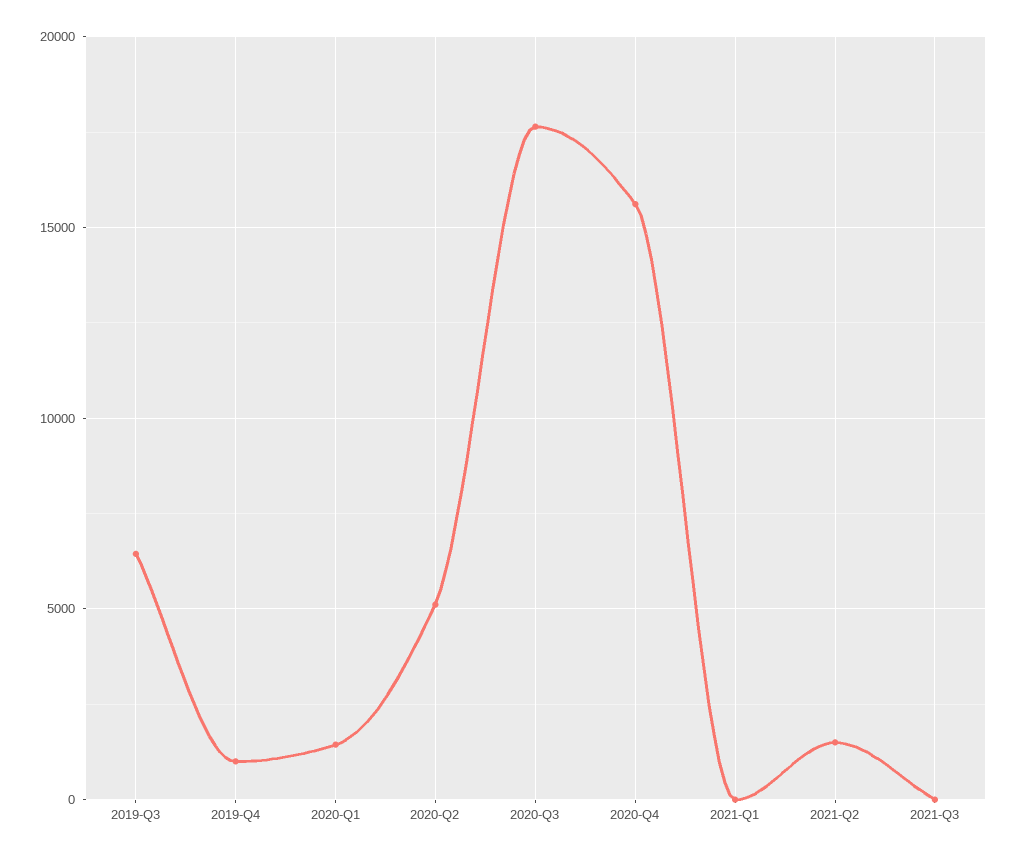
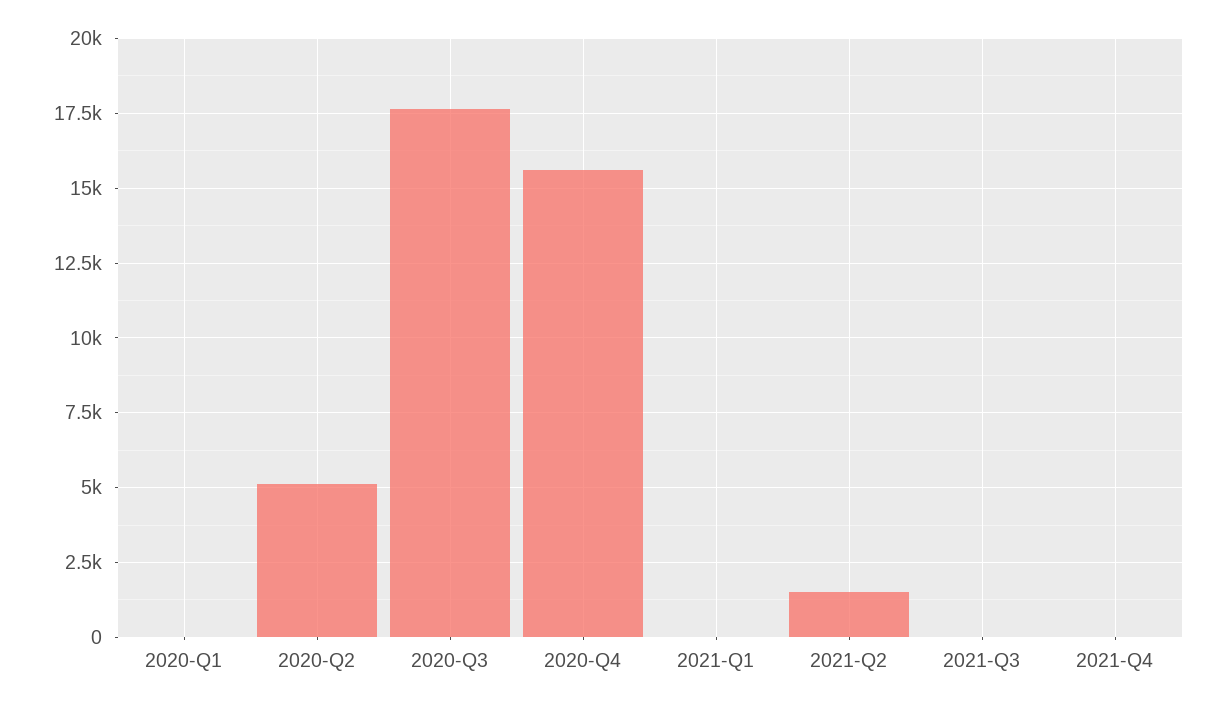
2019-Q3: 6500 -> none
2019-Q4: 1000 -> none
2020-Q1: 1500 -> 0
2021-Q4: none -> 0

